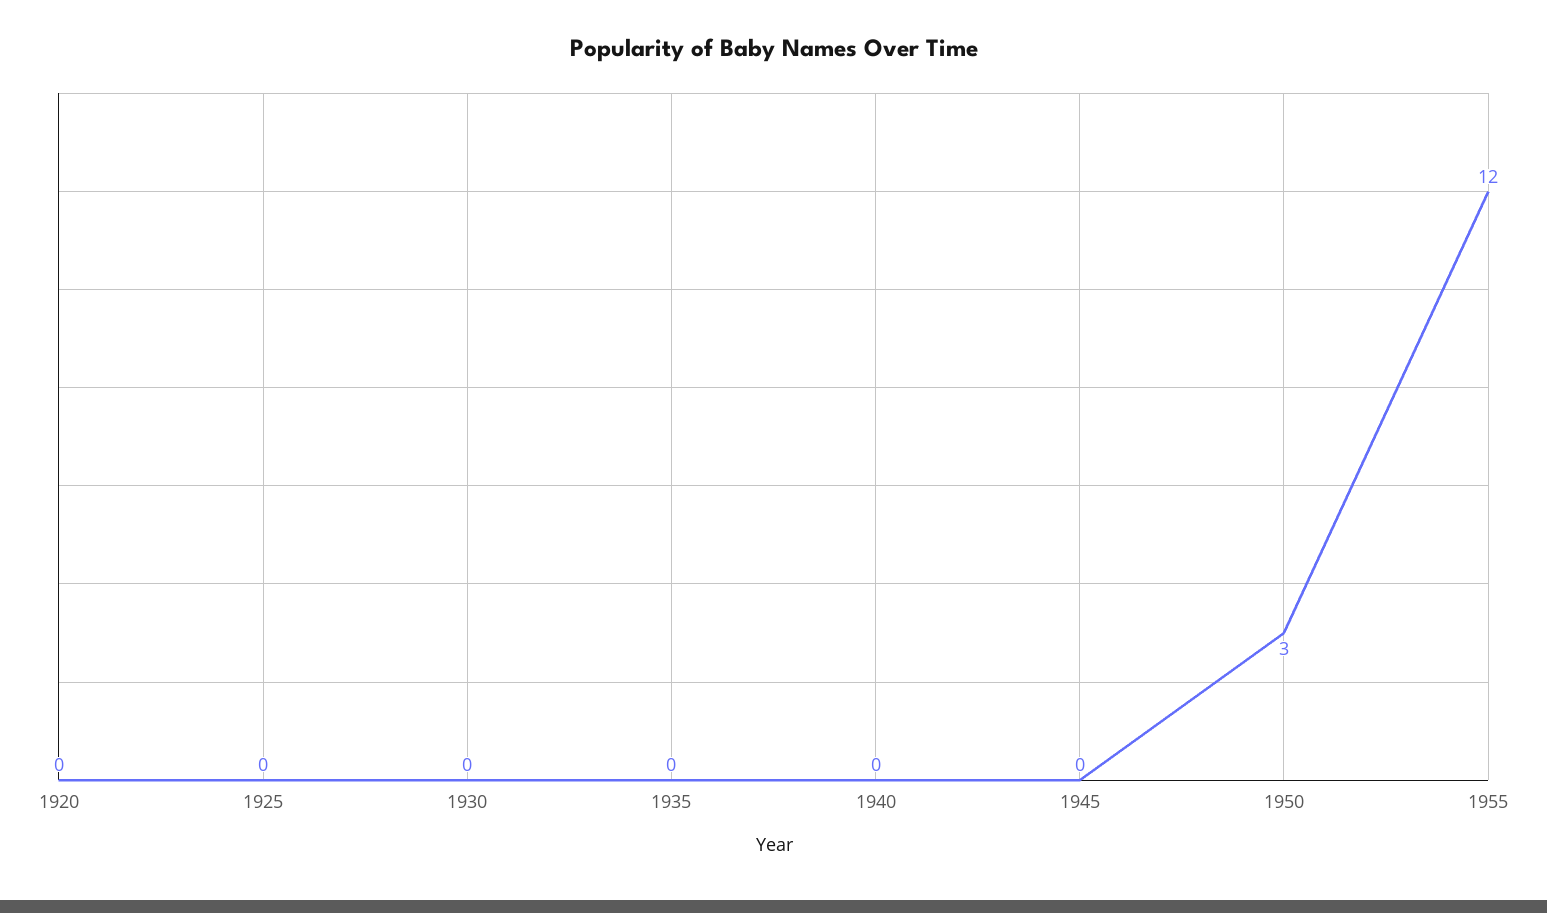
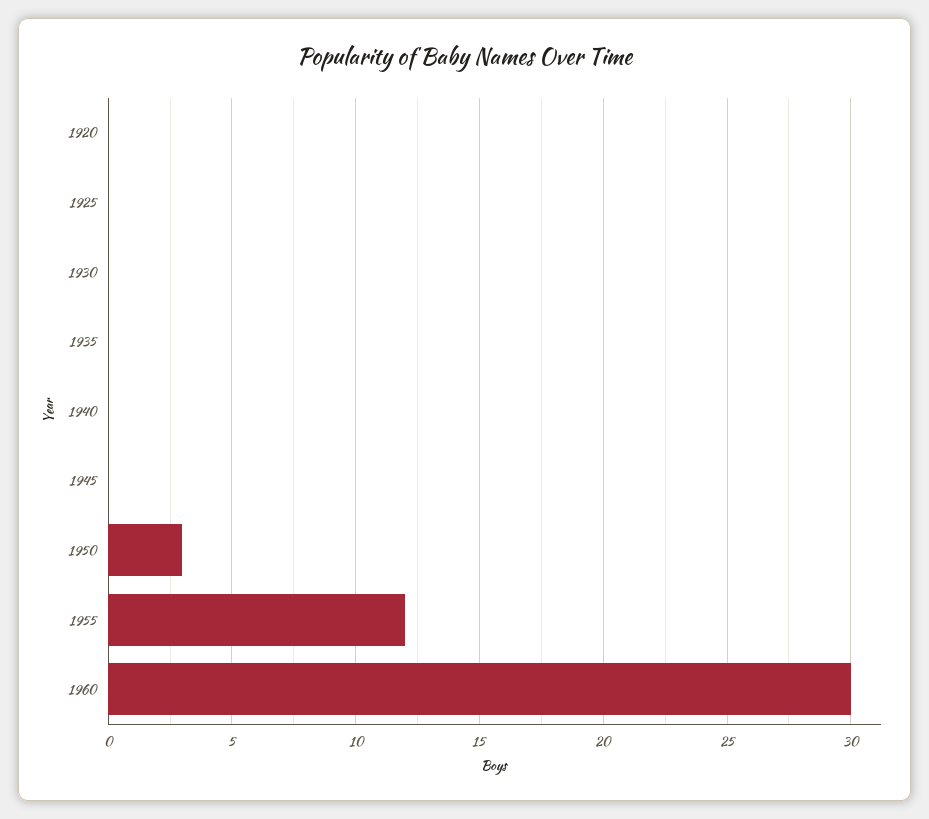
1960: none -> 30

